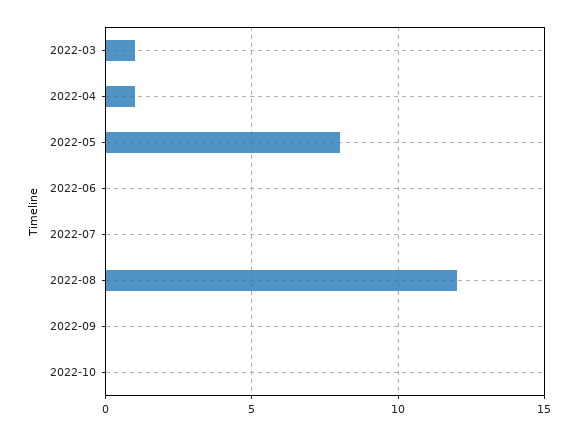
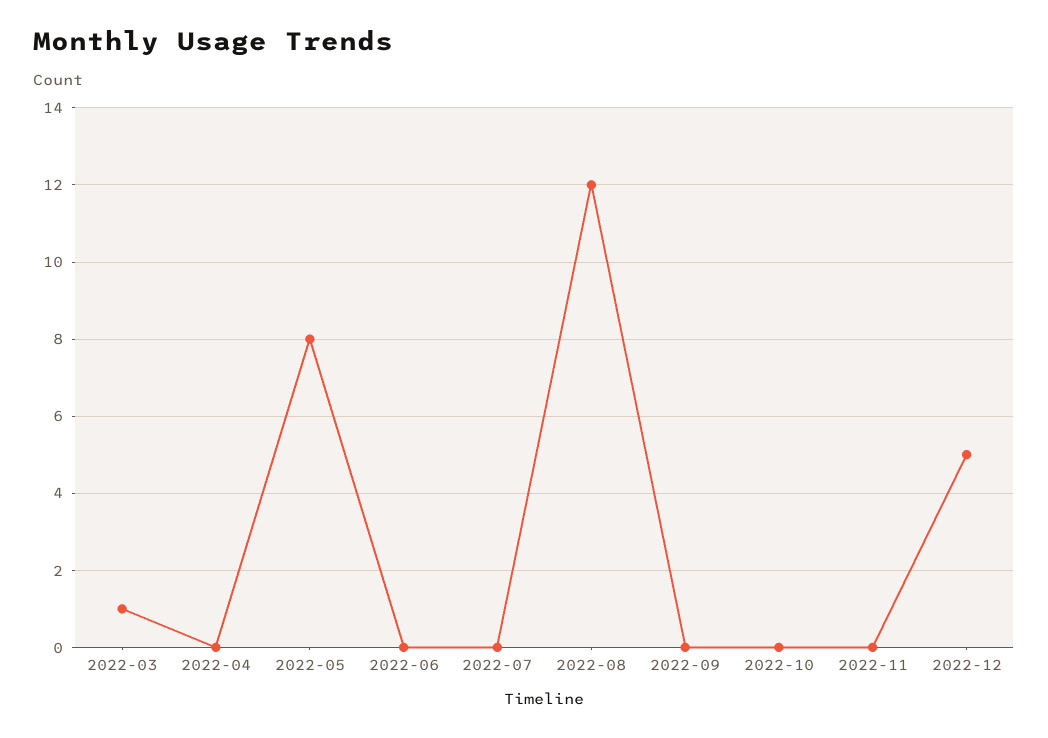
2022-04: 1 -> 0
2022-11: none -> 0
2022-12: none -> 5

